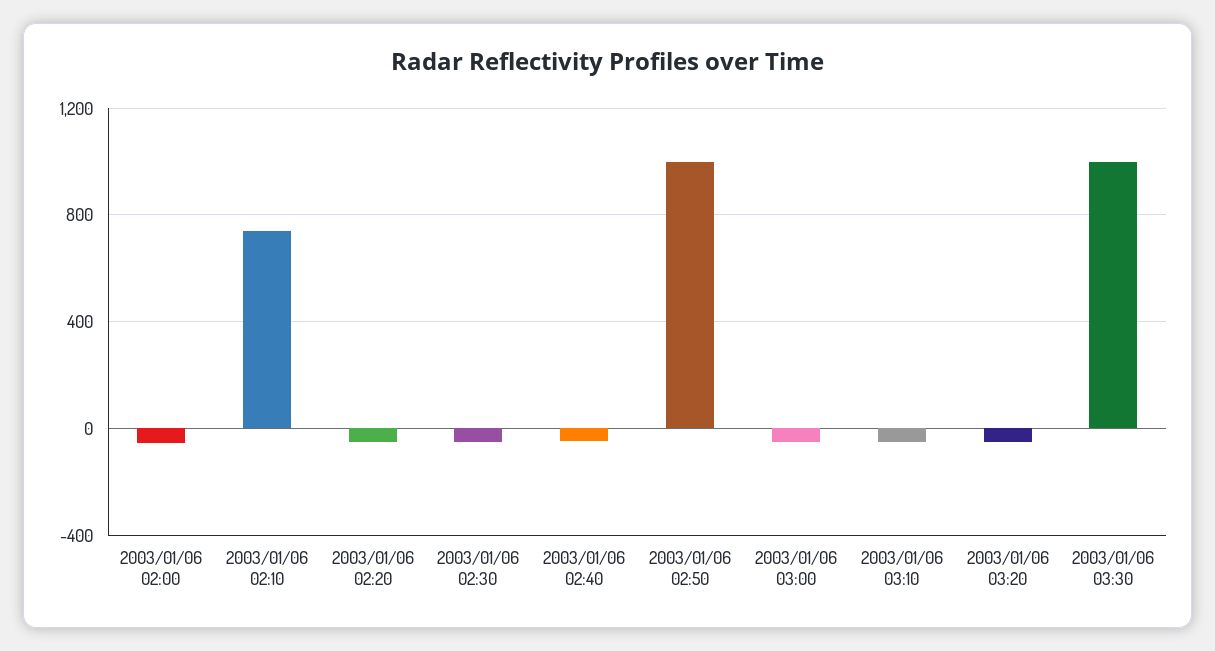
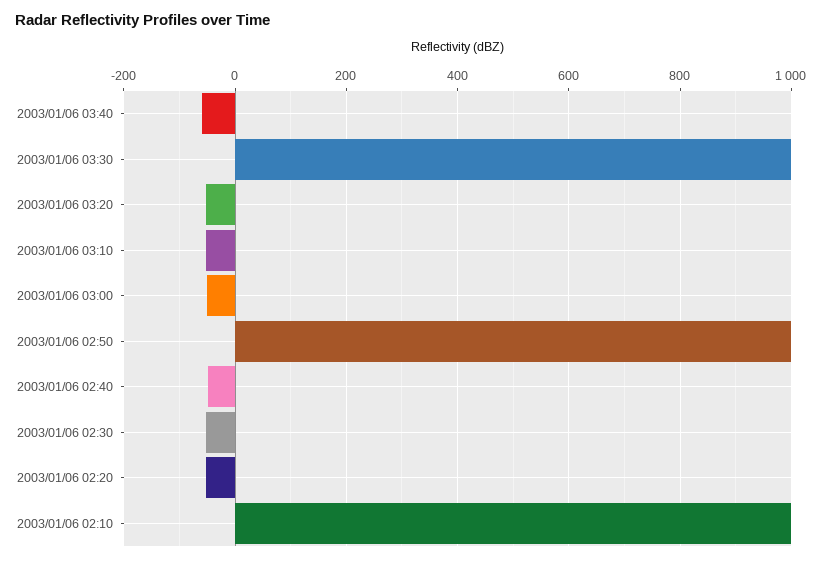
2003/01/06 02:00: -50 -> none
2003/01/06 02:10: 750 -> 1000
2003/01/06 03:40: none -> -60

